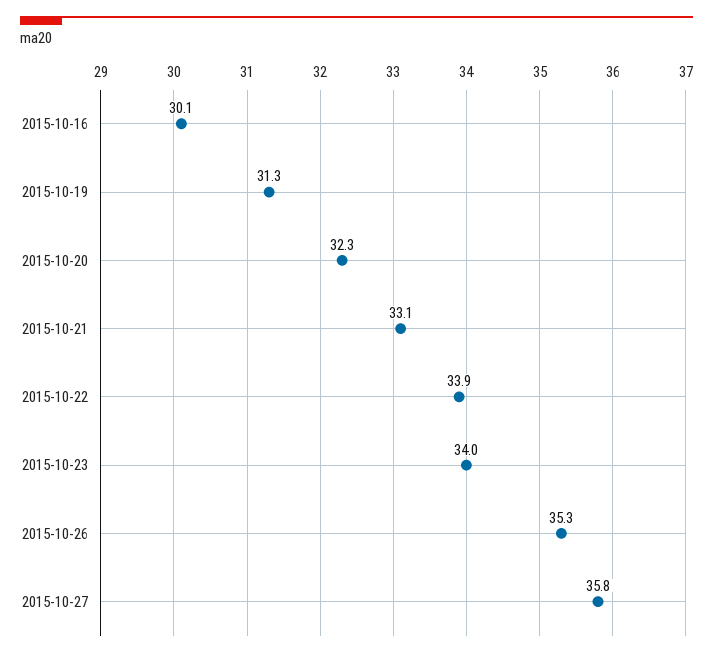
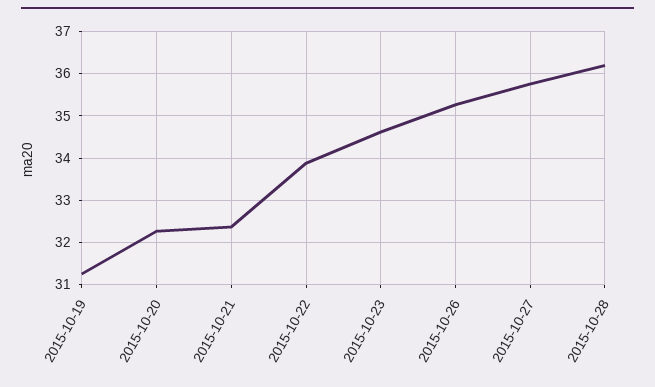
2015-10-16: 30.1 -> none
2015-10-21: 33.1 -> 32.4
2015-10-23: 34 -> 34.6
2015-10-28: none -> 36.2

